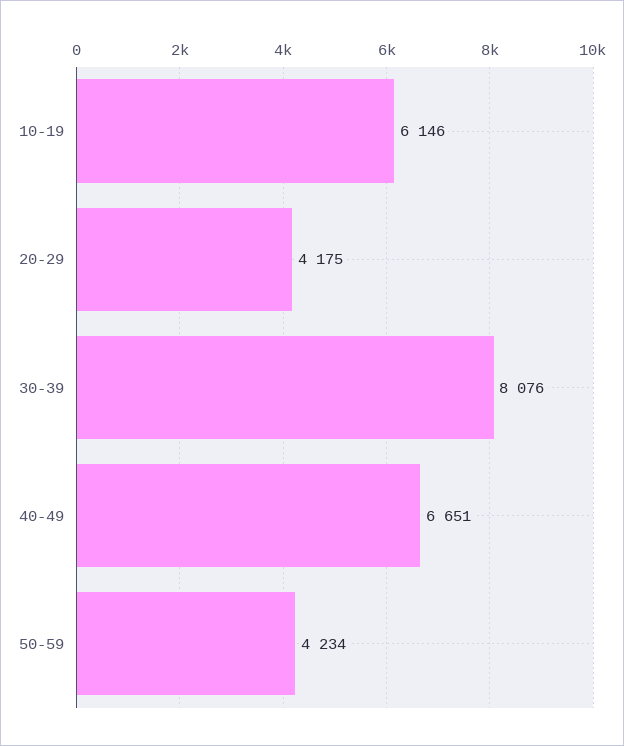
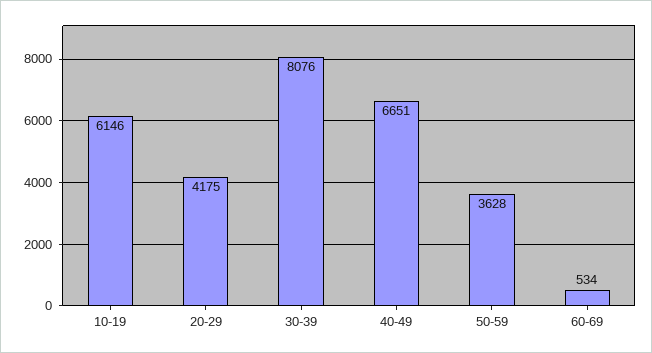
50-59: 4234 -> 3628
60-69: none -> 534

